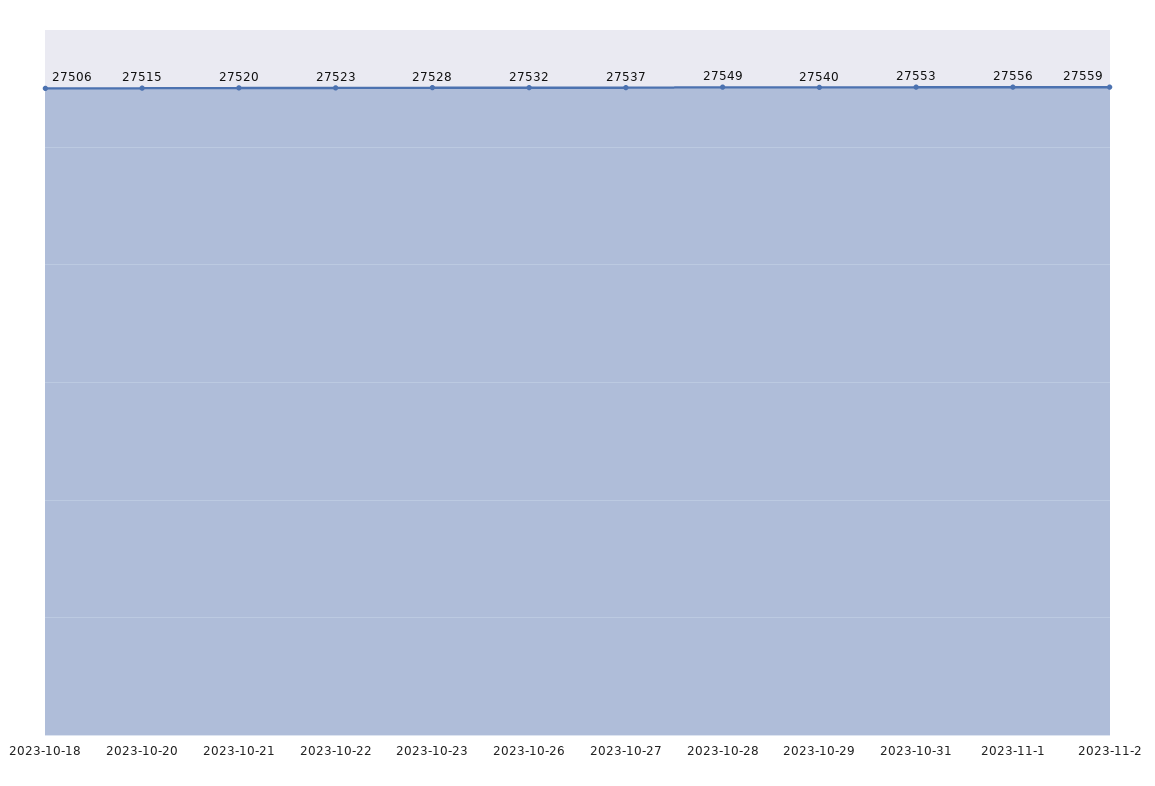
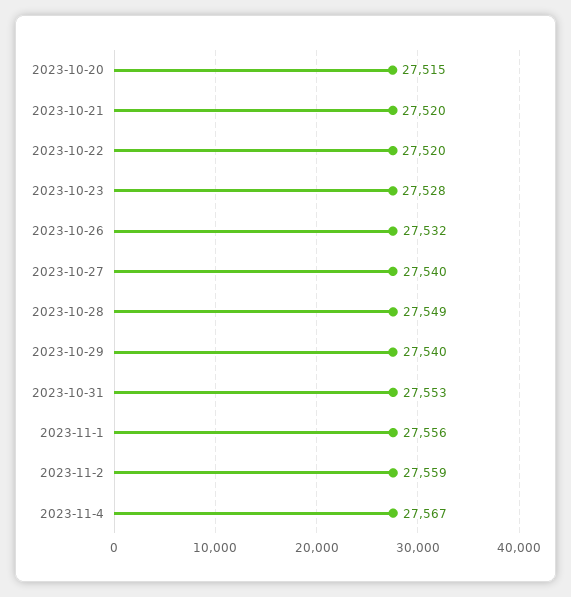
2023-10-18: 27506 -> none
2023-10-22: 27523 -> 27520
2023-10-27: 27537 -> 27540
2023-11-4: none -> 27567

